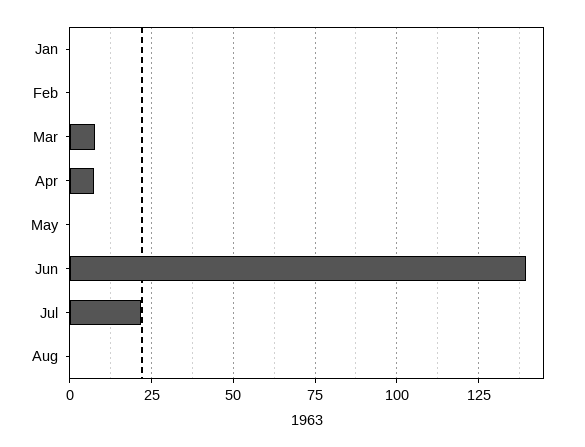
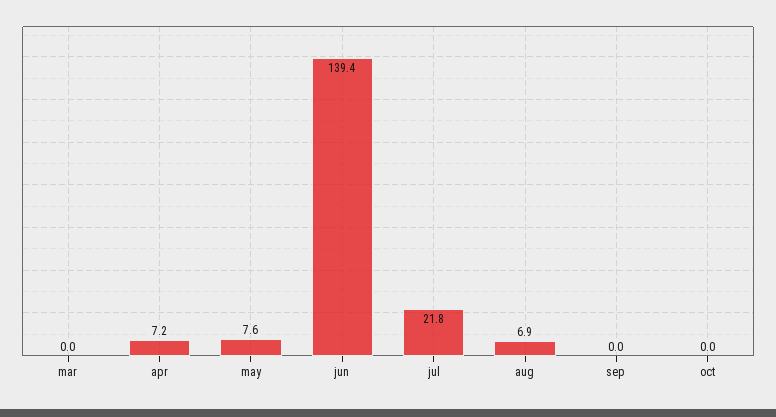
Jan: 0 -> none
Feb: 0 -> none
Mar: 7.5 -> 0
May: 0 -> 7.6
Aug: 0 -> 6.9
sep: none -> 0
oct: none -> 0

